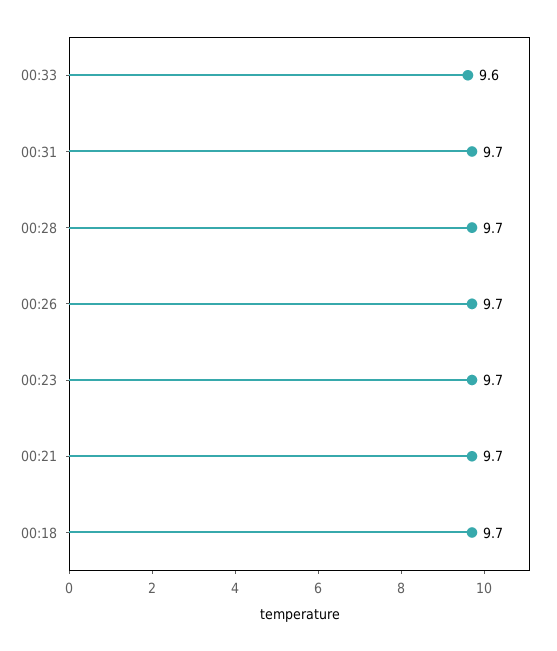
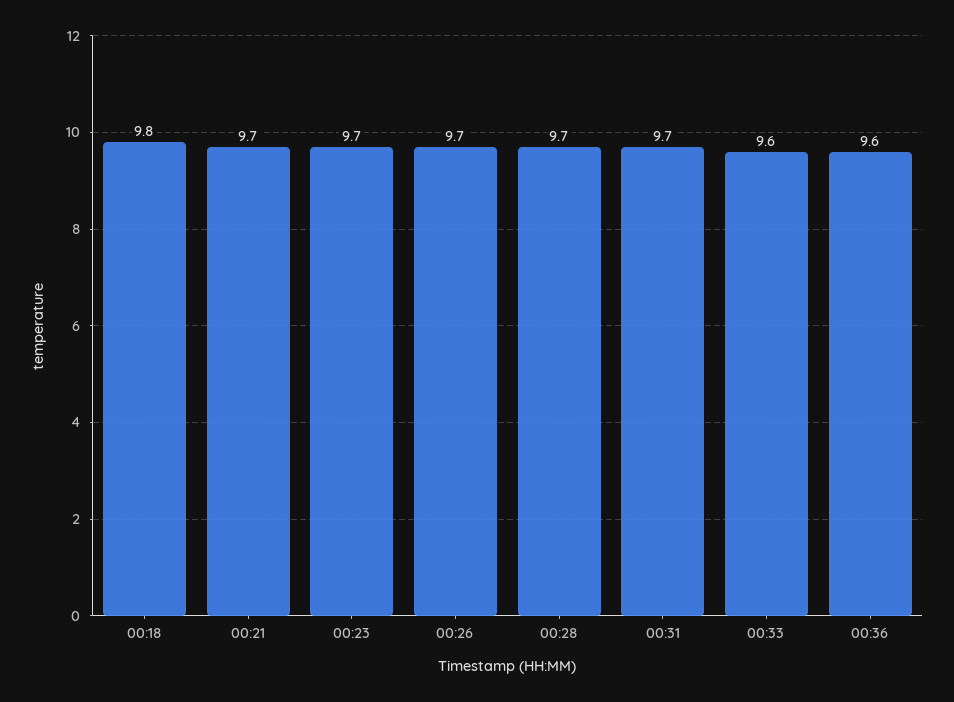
00:18: 9.7 -> 9.8
00:36: none -> 9.6

